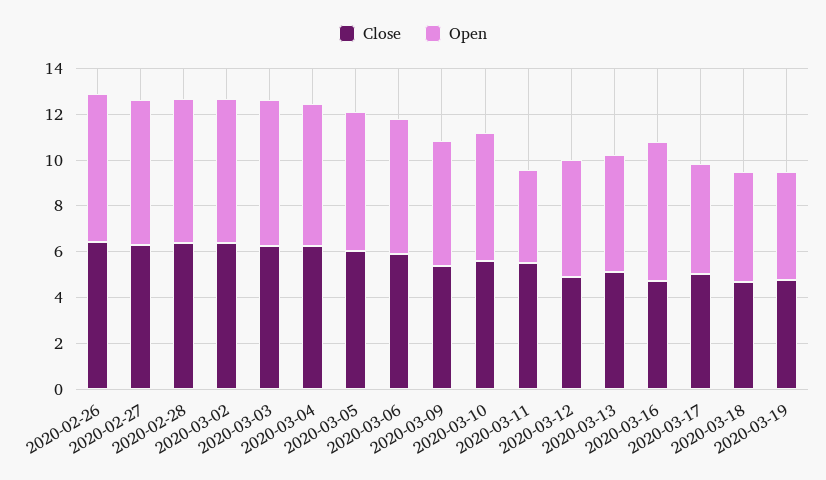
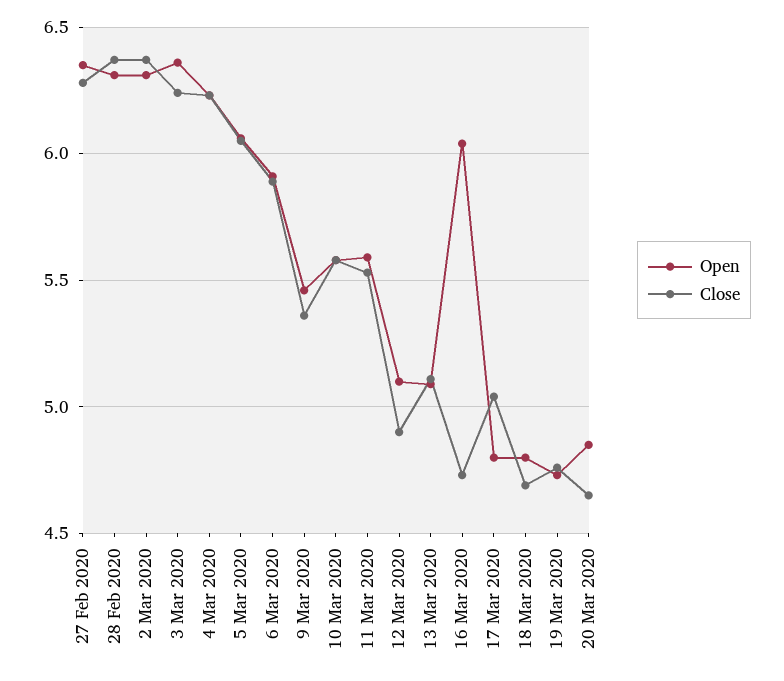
Close, 2020-02-26: 6.5 -> none
Open, 2020-02-26: 6.5 -> none
Open, 2020-03-11: 4 -> 5.6
Open, 20 Mar 2020: none -> 4.85
Close, 20 Mar 2020: none -> 4.65

